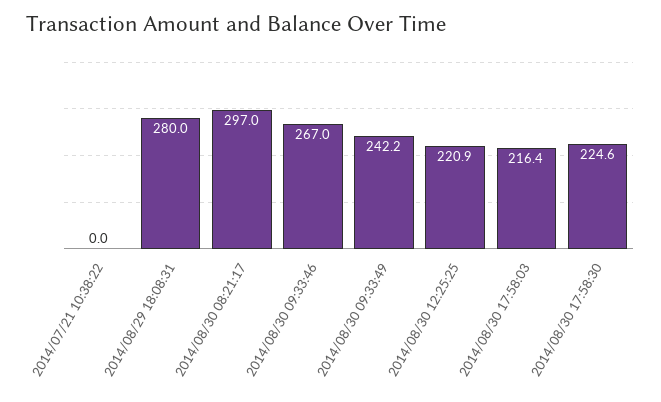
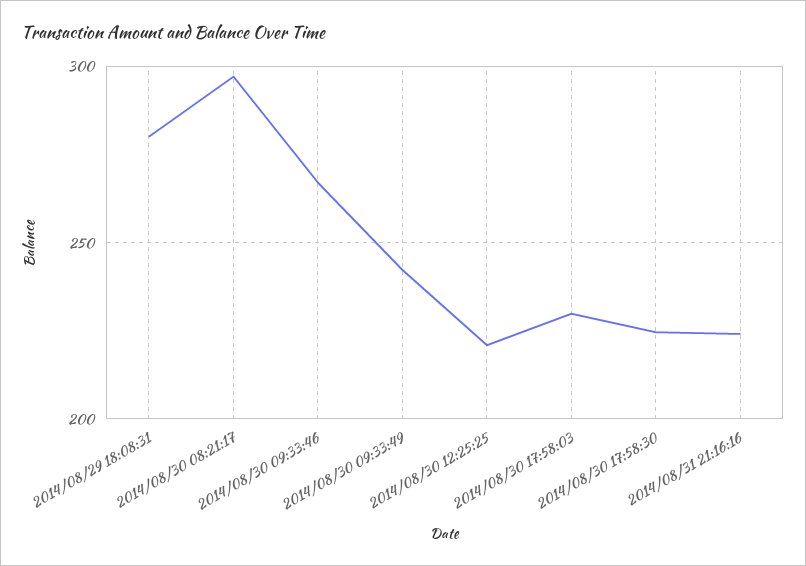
2014/07/21 10:38:22: 0 -> none
2014/08/30 17:58:03: 216.4 -> 230
2014/08/31 21:16:16: none -> 225

